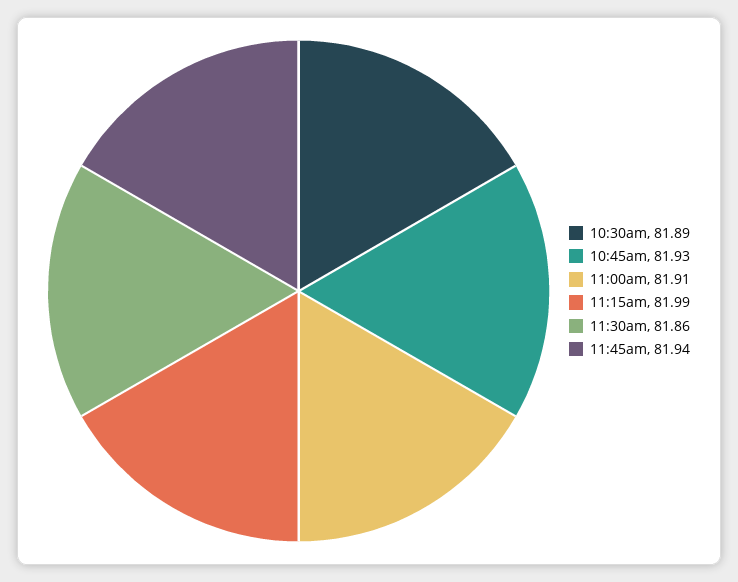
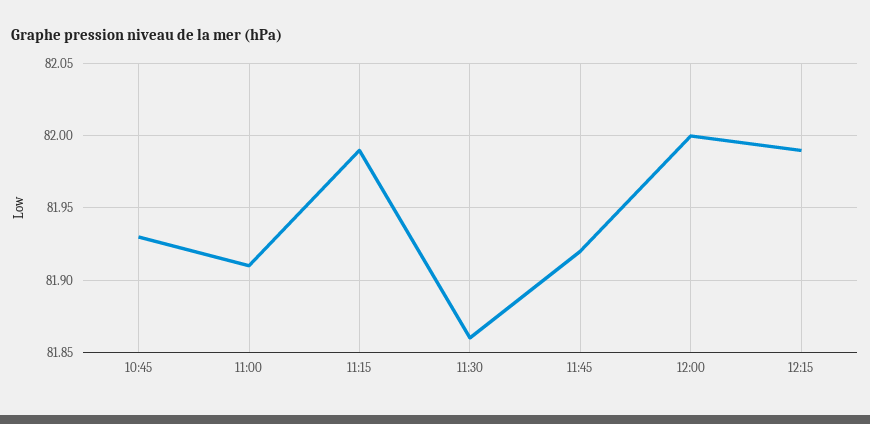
10:30am: 81.89 -> none
11:45am: 81.94 -> 81.92
12:00: none -> 82
12:15: none -> 81.99

